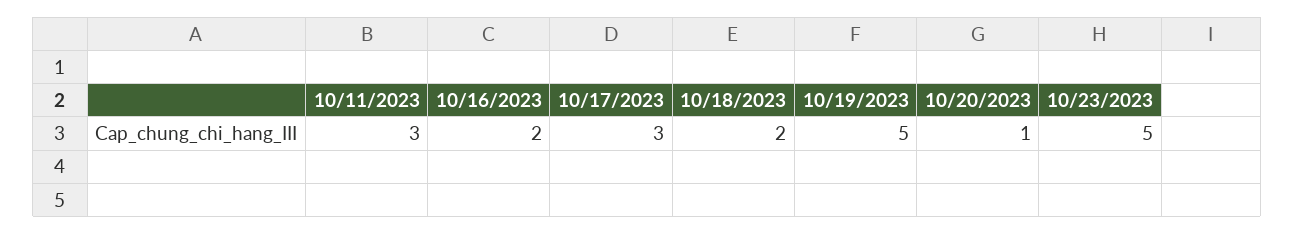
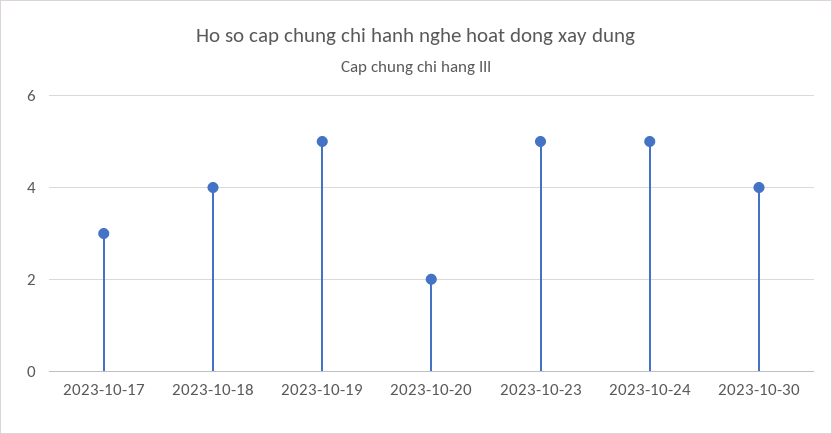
10/11/2023: 3 -> none
10/16/2023: 2 -> none
10/18/2023: 2 -> 4
10/20/2023: 1 -> 2
2023-10-24: none -> 5
2023-10-30: none -> 4

